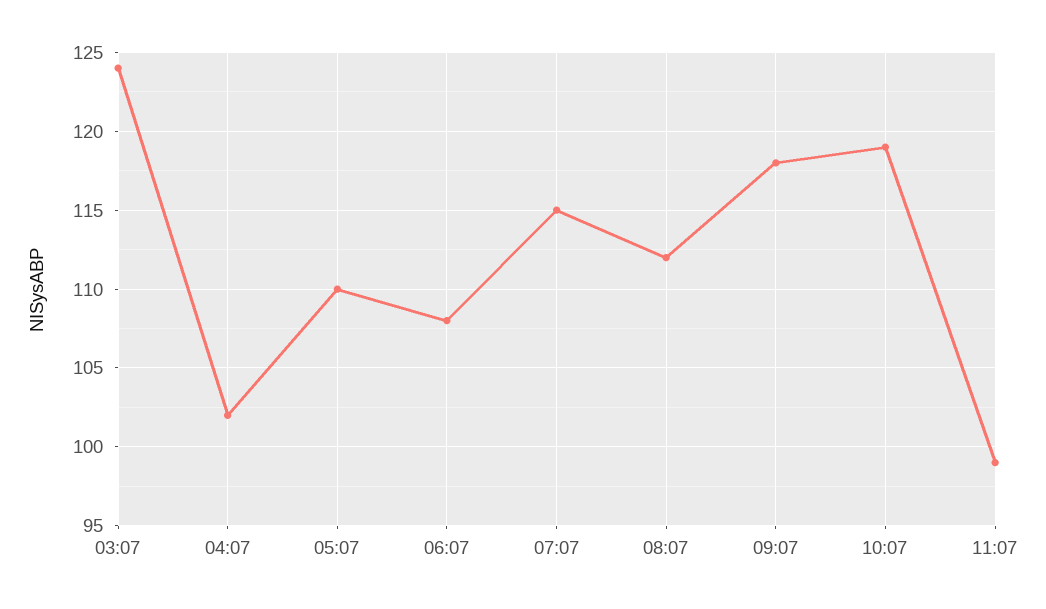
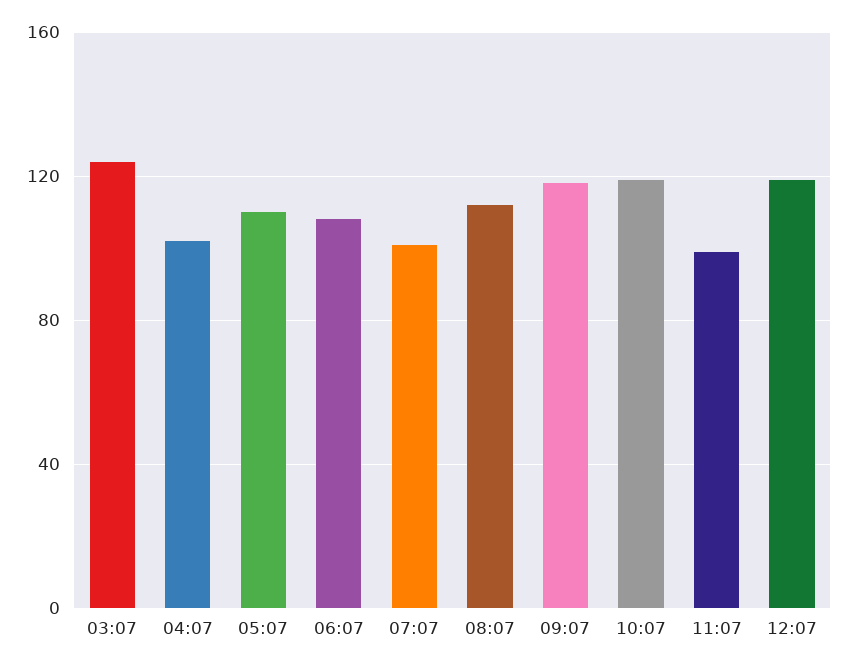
07:07: 115 -> 100
12:07: none -> 120

